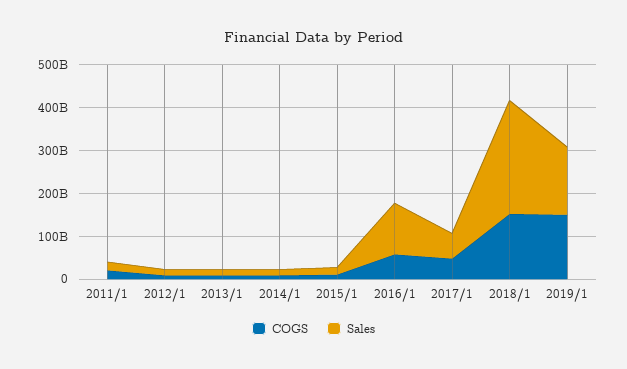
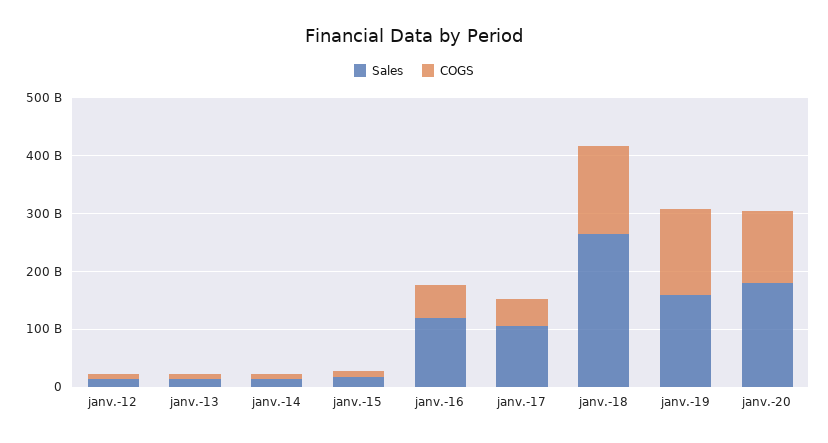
COGS, 2011/1: 20000000000 -> none
Sales, 2011/1: 20000000000 -> none
Sales, 2017/1: 60000000000 -> 100000000000
Sales, janv.-20: none -> 180000000000
COGS, janv.-20: none -> 120000000000

